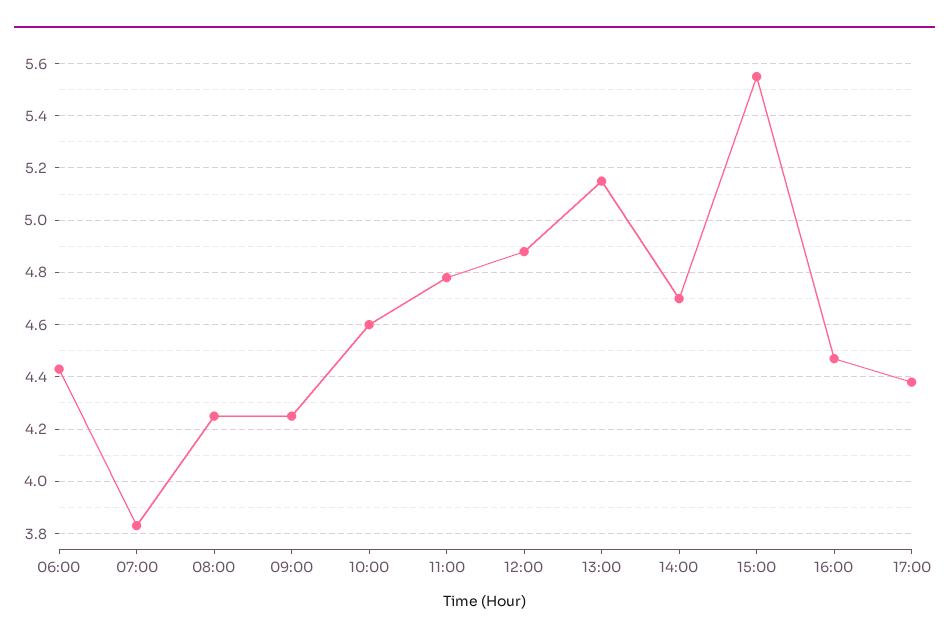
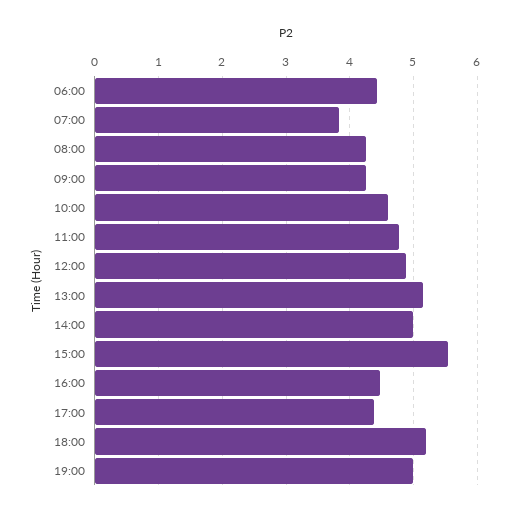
14:00: 4.7 -> 5
18:00: none -> 5.2
19:00: none -> 5

